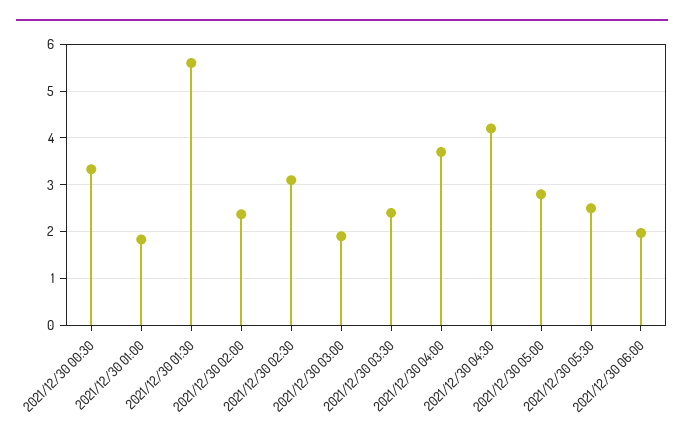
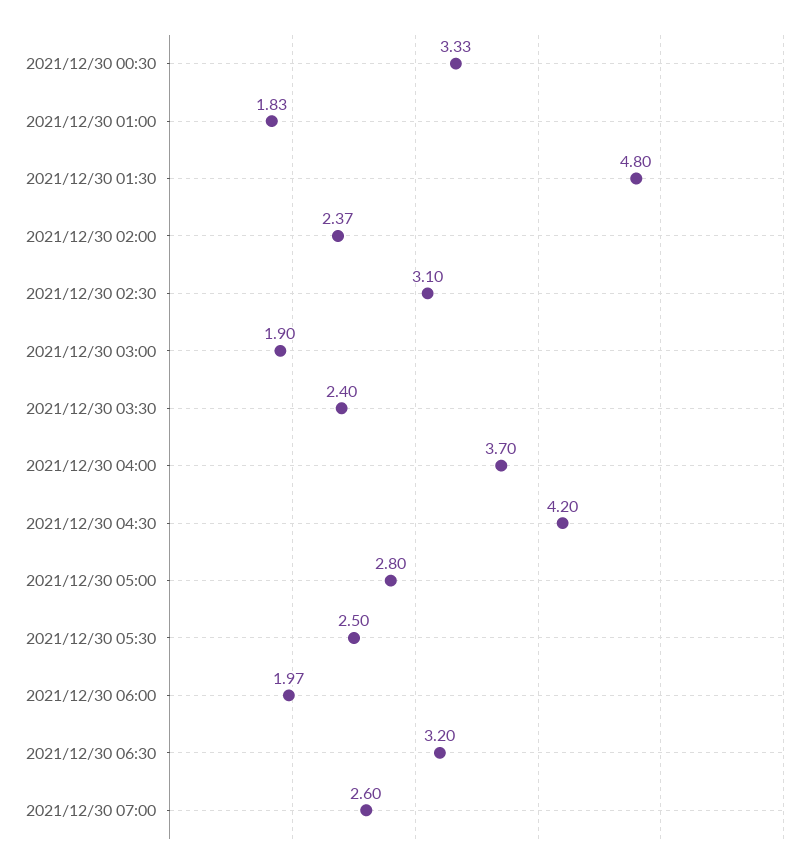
2021/12/30 01:30: 5.6 -> 4.8
2021/12/30 06:30: none -> 3.2
2021/12/30 07:00: none -> 2.6

